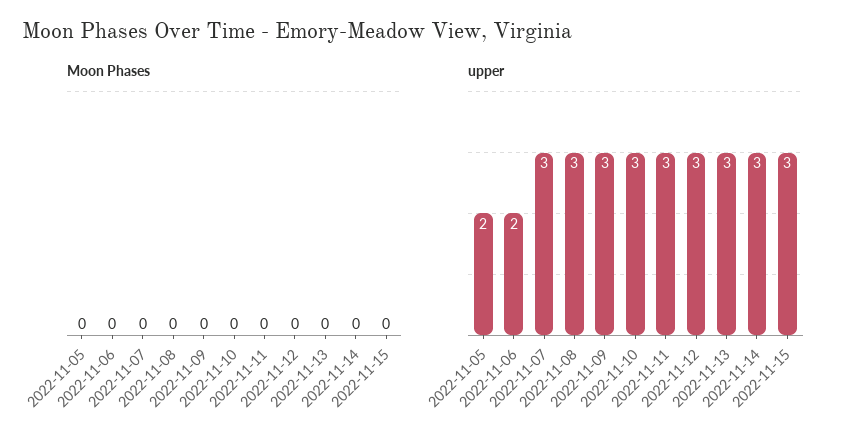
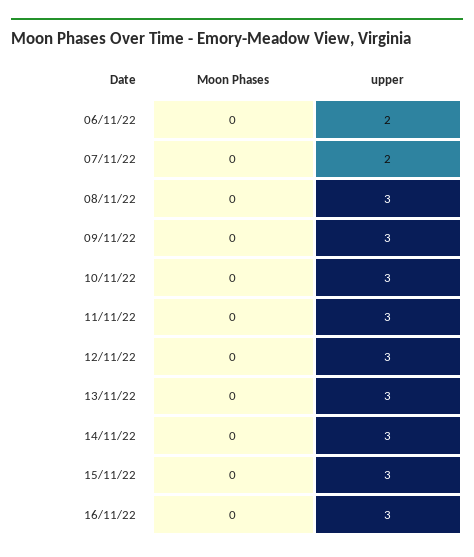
Moon Phases, 2022-11-05: 0 -> none
upper, 2022-11-05: 2 -> none
upper, 2022-11-07: 3 -> 2
Moon Phases, 16/11/22: none -> 0
upper, 16/11/22: none -> 3

